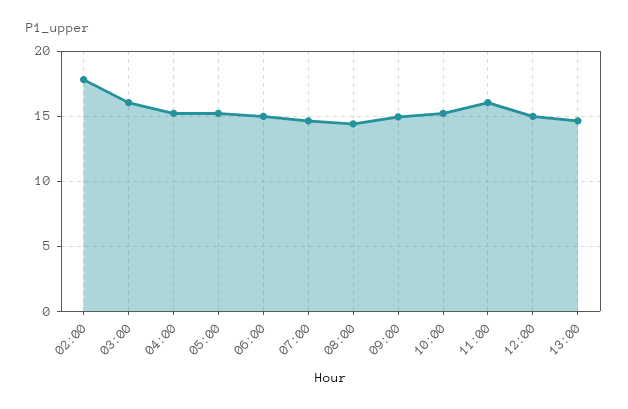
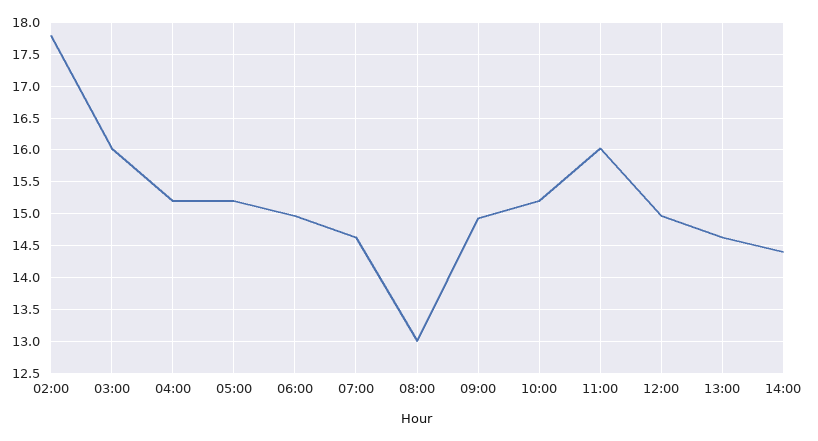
08:00: 14.5 -> 13
14:00: none -> 14.4

